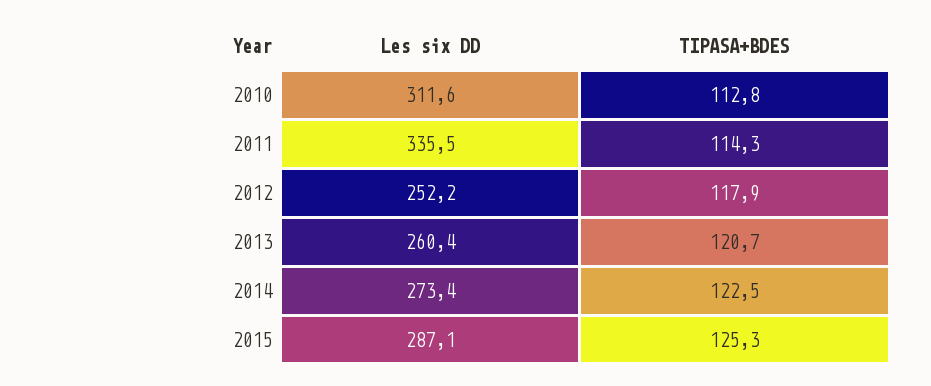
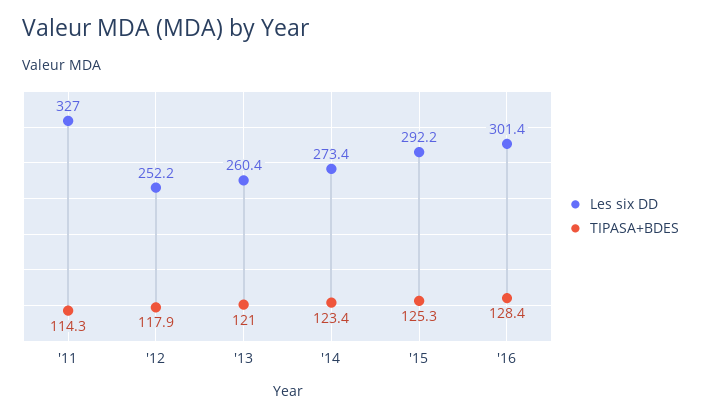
Les six DD, 2010: 311.6 -> none
TIPASA+BDES, 2010: 112.8 -> none
Les six DD, 2011: 335.5 -> 327
TIPASA+BDES, 2013: 120.7 -> 121
TIPASA+BDES, 2014: 122.5 -> 123.4
Les six DD, 2015: 287.1 -> 292.2
Les six DD, '16: none -> 301.4
TIPASA+BDES, '16: none -> 128.4

